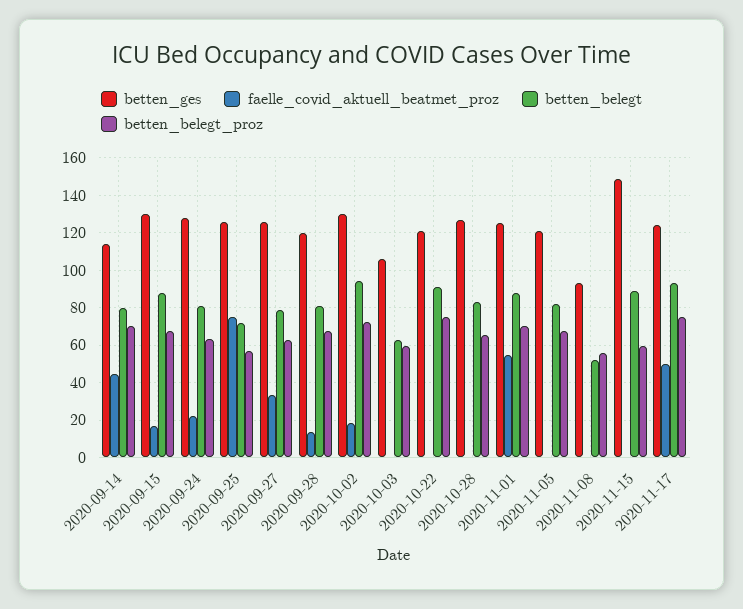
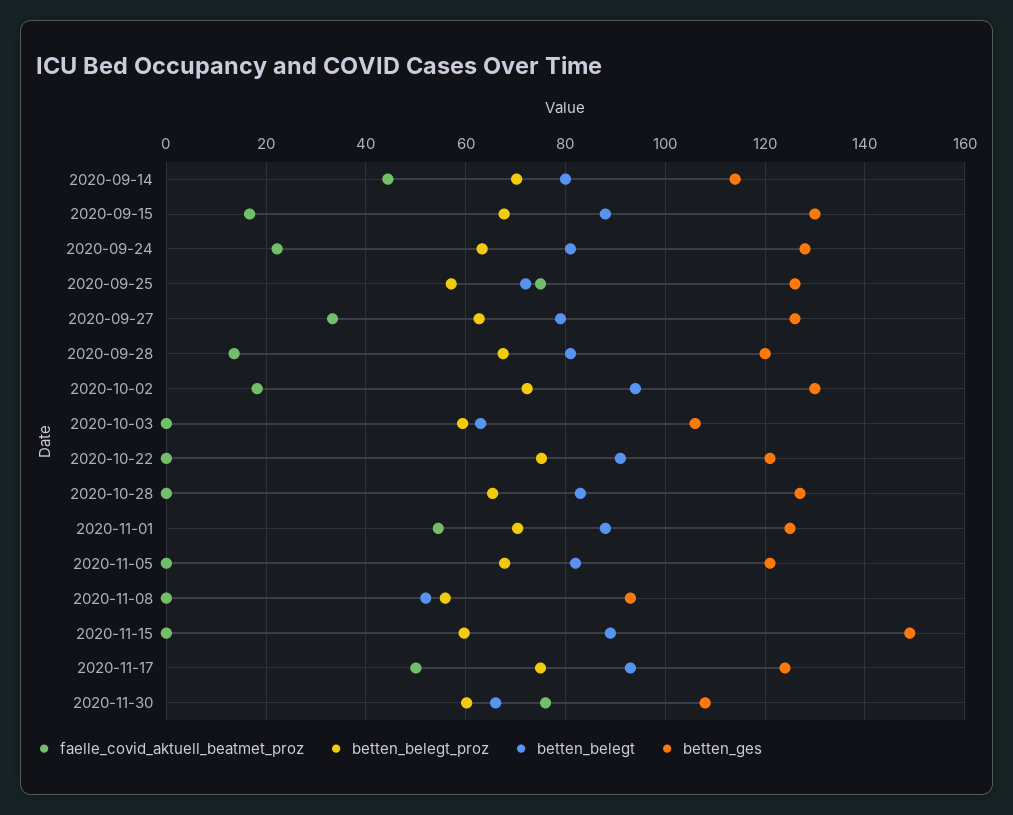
faelle_covid_aktuell_beatmet_proz, 2020-11-30: none -> 76
betten_belegt_proz, 2020-11-30: none -> 60
betten_belegt, 2020-11-30: none -> 66
betten_ges, 2020-11-30: none -> 108

